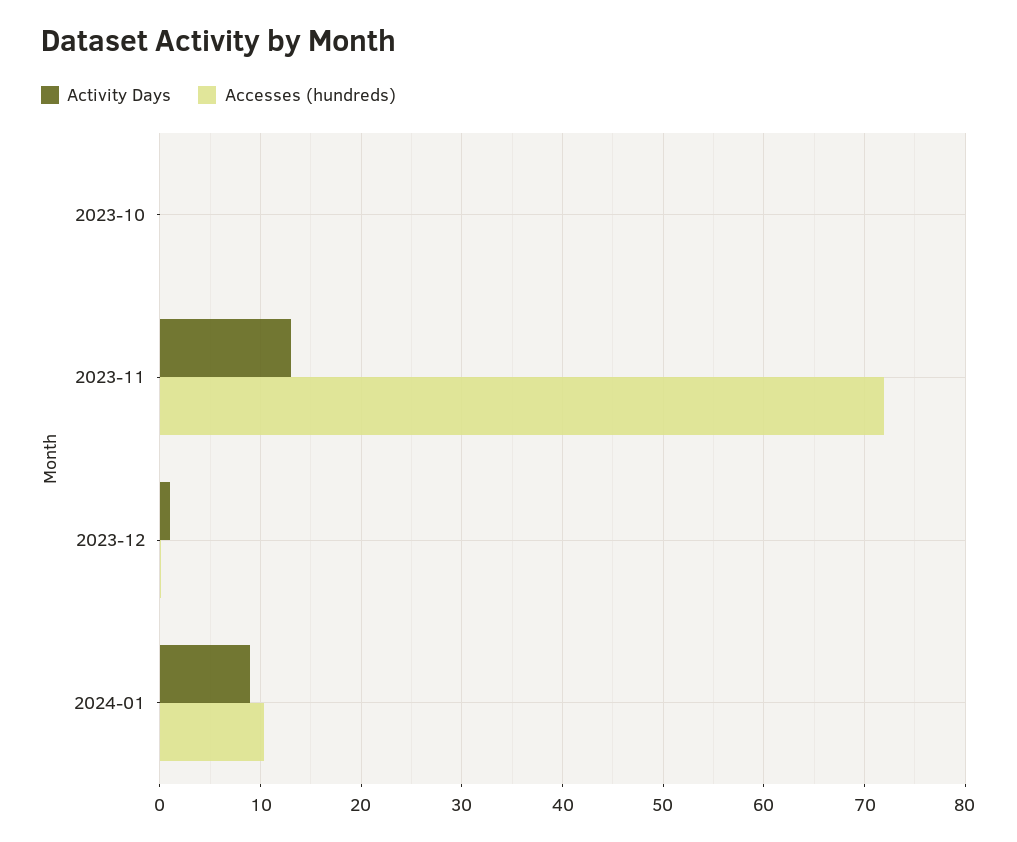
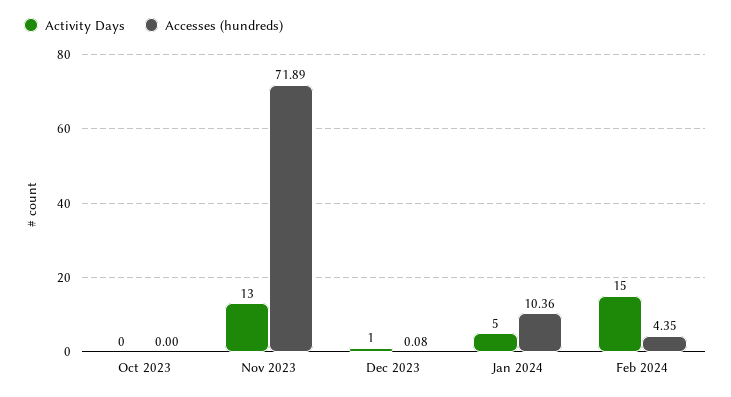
Activity Days, 2024-01: 9 -> 5
Activity Days, Feb 2024: none -> 15
Accesses (hundreds), Feb 2024: none -> 4.35

